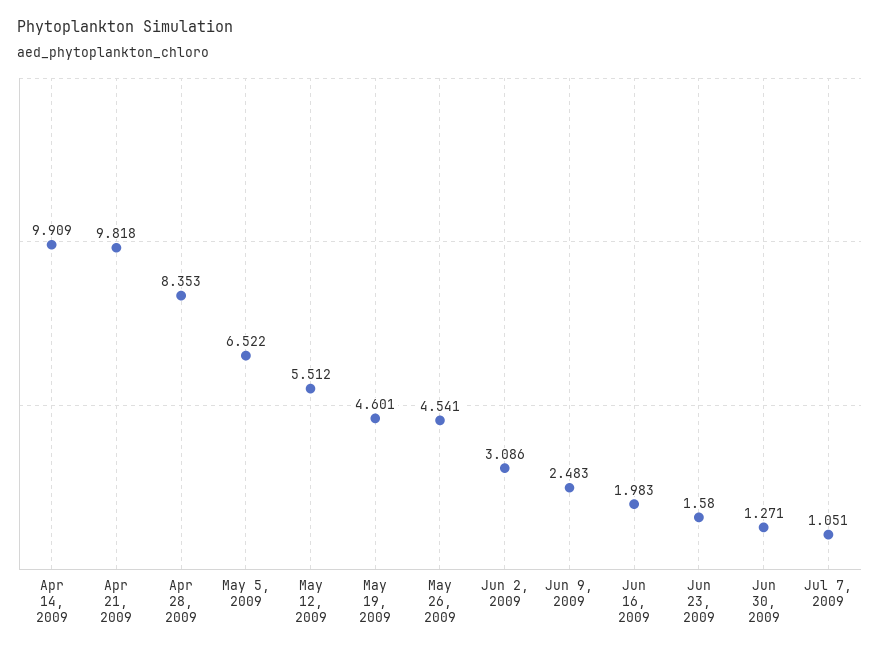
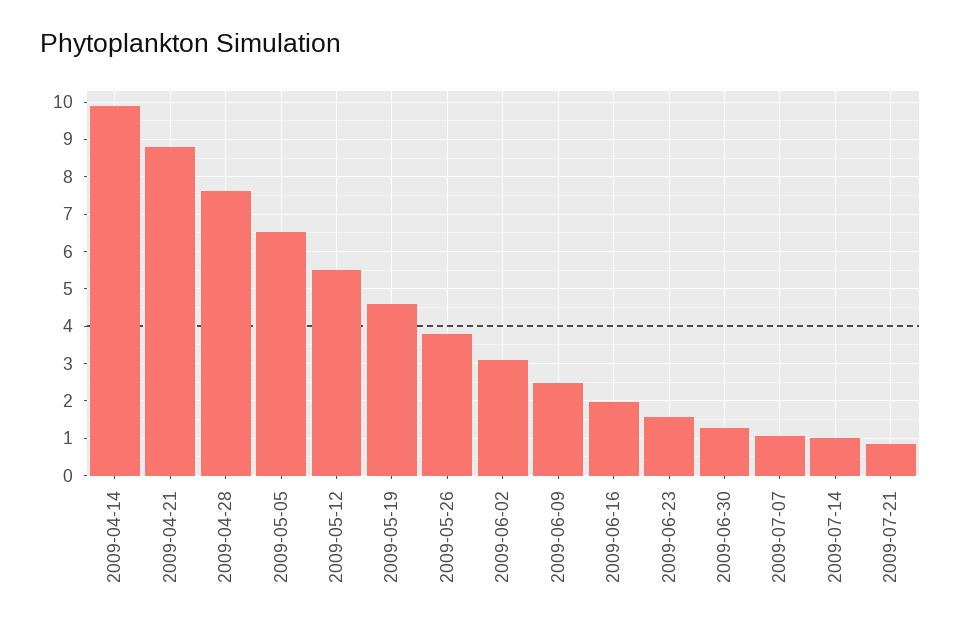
Apr 21, 2009: 9.818 -> 8.8
Apr 28, 2009: 8.353 -> 7.6
May 26, 2009: 4.541 -> 3.8
2009-07-14: none -> 1
2009-07-21: none -> 0.8

